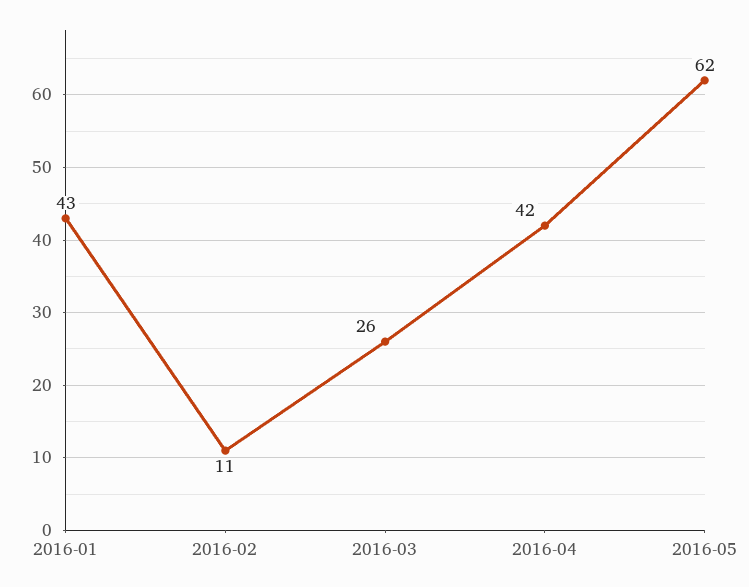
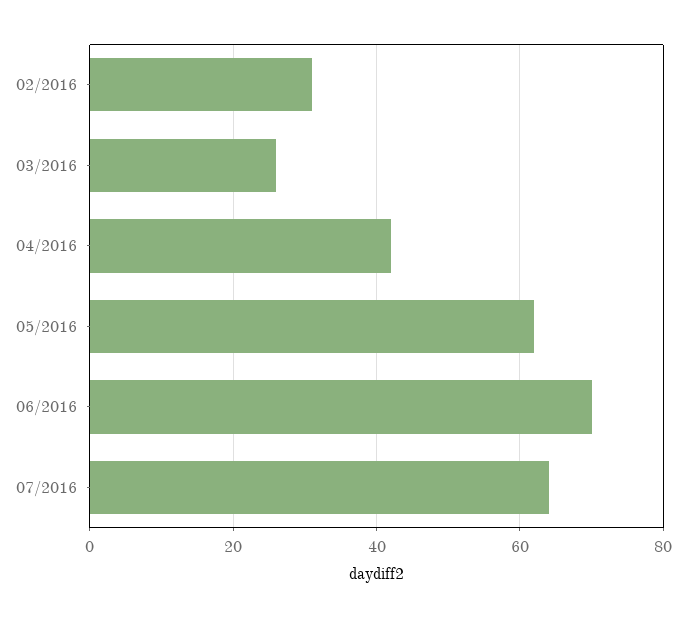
2016-01: 43 -> none
2016-02: 11 -> 30
06/2016: none -> 70
07/2016: none -> 65

